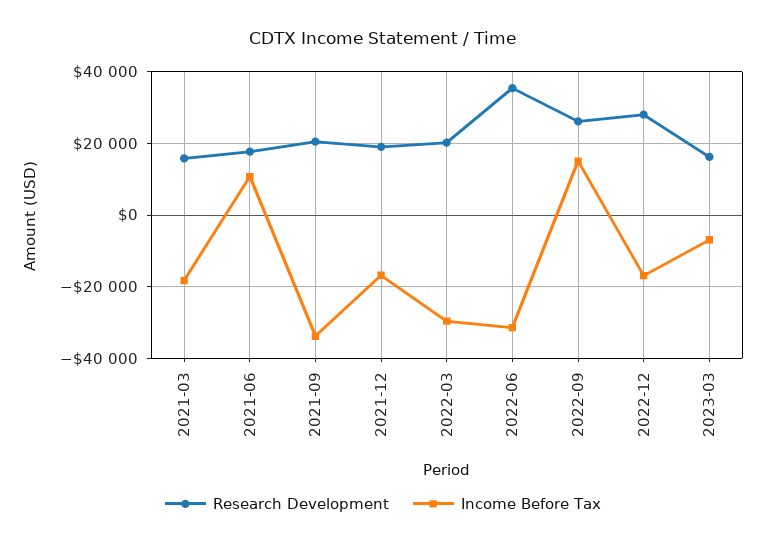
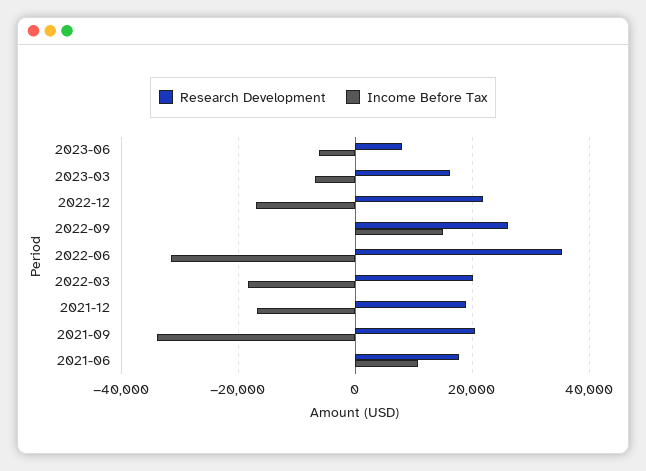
Research Development, 2021-03: 16000 -> none
Income Before Tax, 2021-03: -18000 -> none
Income Before Tax, 2022-03: -30000 -> -18000
Research Development, 2022-12: 28000 -> 22000
Research Development, 2023-06: none -> 8000
Income Before Tax, 2023-06: none -> -6000

